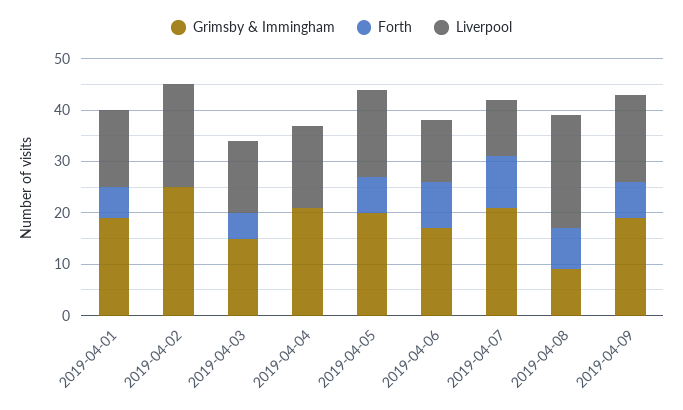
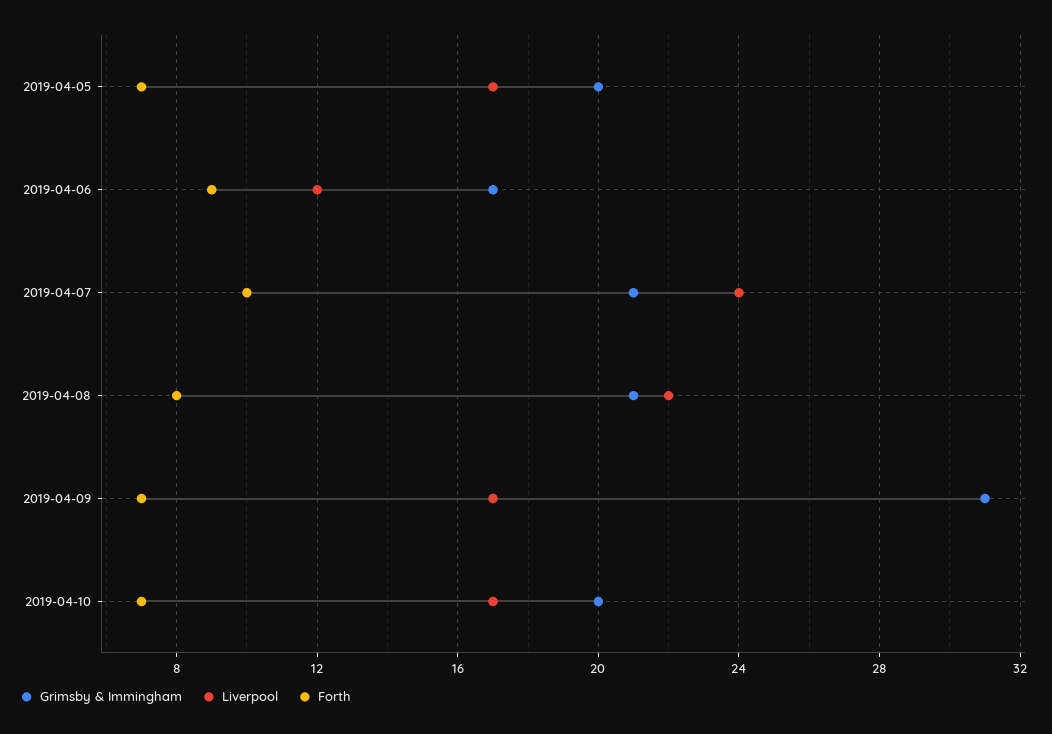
Grimsby & Immingham, 2019-04-01: 20 -> none
Forth, 2019-04-01: 5 -> none
Liverpool, 2019-04-01: 15 -> none
Grimsby & Immingham, 2019-04-02: 25 -> none
Forth, 2019-04-02: 0 -> none
Liverpool, 2019-04-02: 20 -> none
Grimsby & Immingham, 2019-04-03: 15 -> none
Forth, 2019-04-03: 5 -> none
Liverpool, 2019-04-03: 15 -> none
Grimsby & Immingham, 2019-04-04: 20 -> none
Forth, 2019-04-04: 0 -> none
Liverpool, 2019-04-04: 15 -> none
Liverpool, 2019-04-07: 10 -> 24
Grimsby & Immingham, 2019-04-08: 10 -> 21
Grimsby & Immingham, 2019-04-09: 20 -> 31
Grimsby & Immingham, 2019-04-10: none -> 20
Liverpool, 2019-04-10: none -> 17
Forth, 2019-04-10: none -> 7

